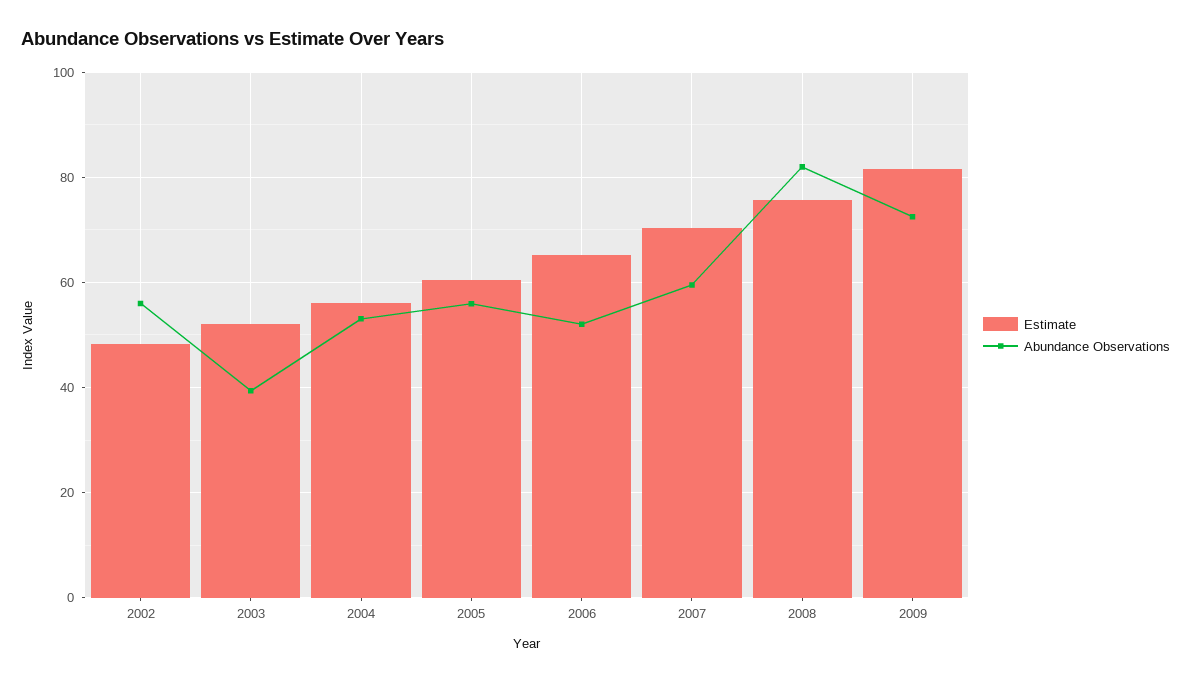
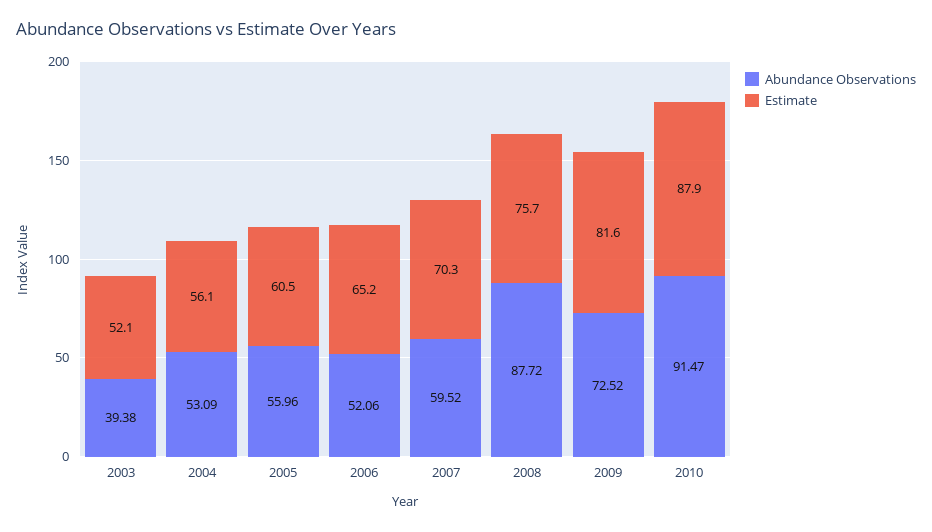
Estimate, 2002: 48 -> none
Abundance Observations, 2002: 56 -> none
Abundance Observations, 2008: 82 -> 87.72
Abundance Observations, 2010: none -> 91.47
Estimate, 2010: none -> 87.9

